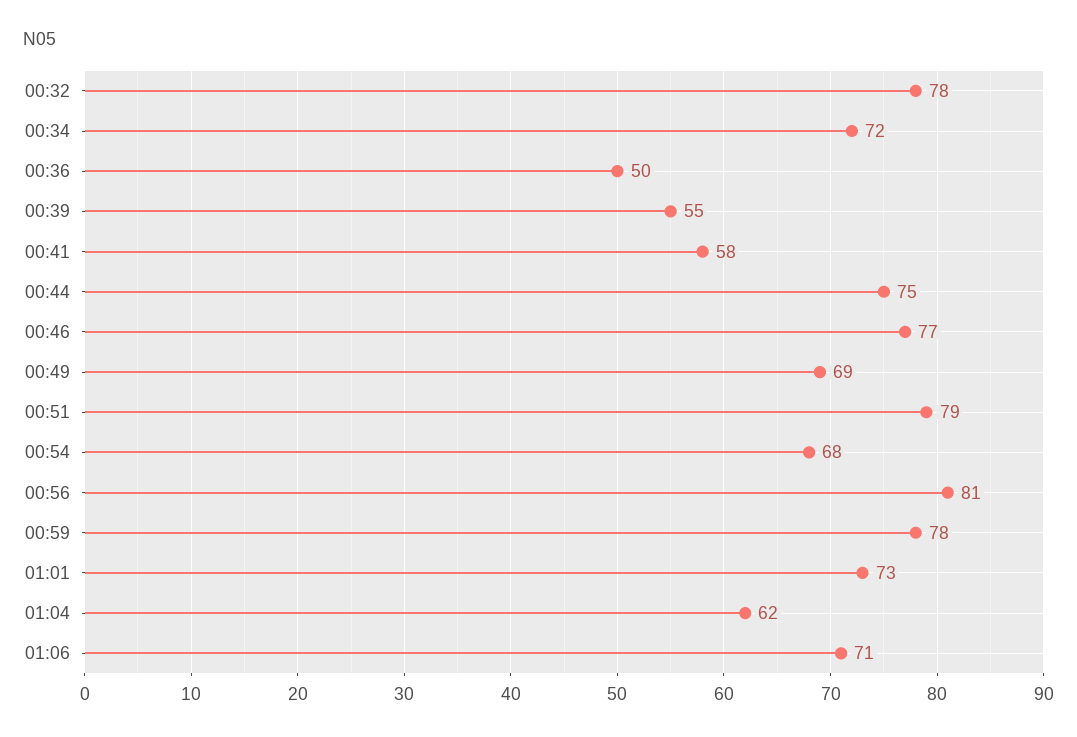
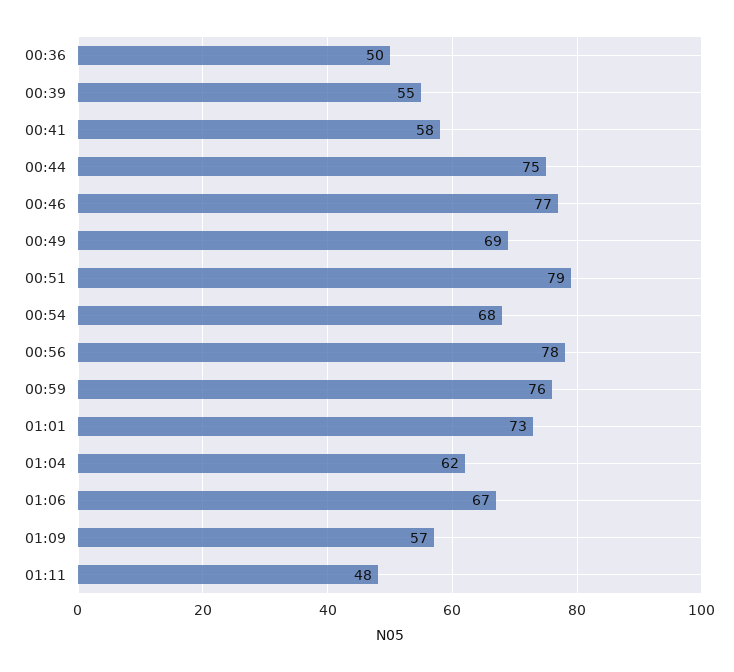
00:32: 78 -> none
00:34: 72 -> none
00:56: 81 -> 78
00:59: 78 -> 76
01:06: 71 -> 67
01:09: none -> 57
01:11: none -> 48

